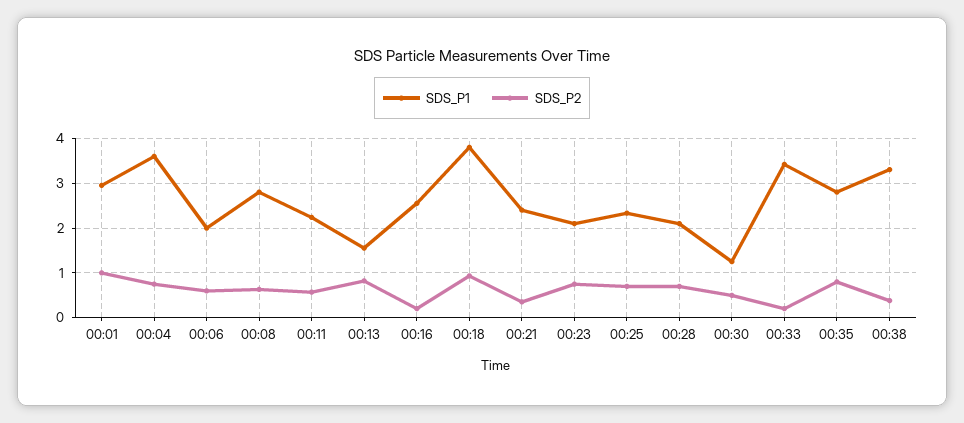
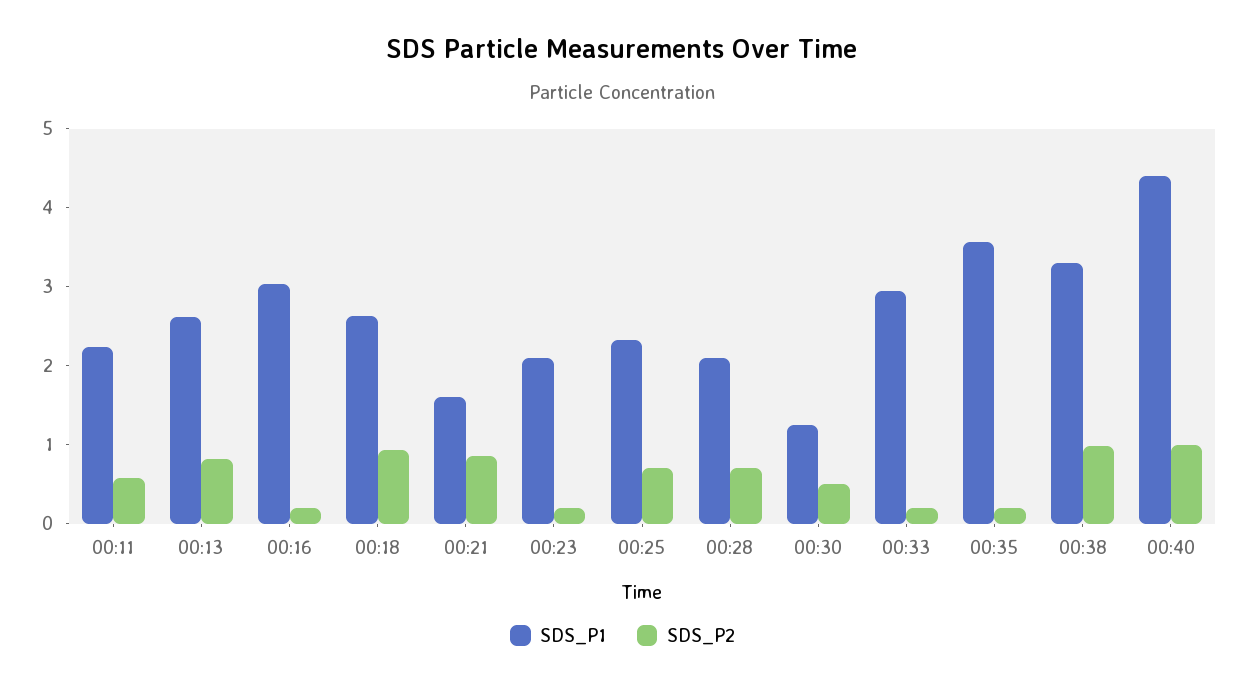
SDS_P1, 00:01: 3 -> none
SDS_P2, 00:01: 1 -> none
SDS_P1, 00:04: 3.6 -> none
SDS_P2, 00:04: 0.8 -> none
SDS_P1, 00:06: 2 -> none
SDS_P2, 00:06: 0.6 -> none
SDS_P1, 00:08: 2.8 -> none
SDS_P2, 00:08: 0.6 -> none
SDS_P1, 00:13: 1.6 -> 2.6
SDS_P1, 00:16: 2.6 -> 3
SDS_P1, 00:18: 3.8 -> 2.6
SDS_P1, 00:21: 2.4 -> 1.6
SDS_P2, 00:21: 0.4 -> 0.8
SDS_P2, 00:23: 0.8 -> 0.2
SDS_P1, 00:33: 3.4 -> 3
SDS_P1, 00:35: 2.8 -> 3.6
SDS_P2, 00:35: 0.8 -> 0.2
SDS_P2, 00:38: 0.4 -> 1
SDS_P1, 00:40: none -> 4.4
SDS_P2, 00:40: none -> 1

